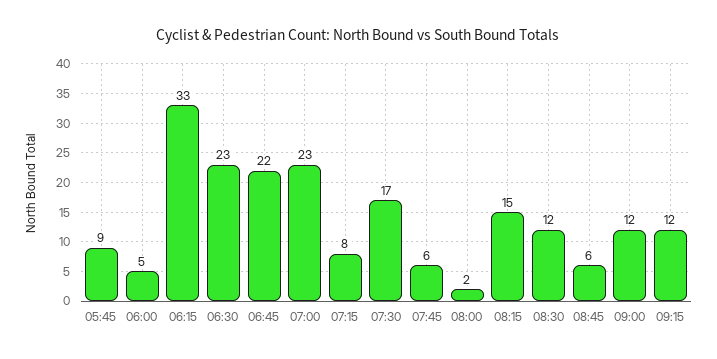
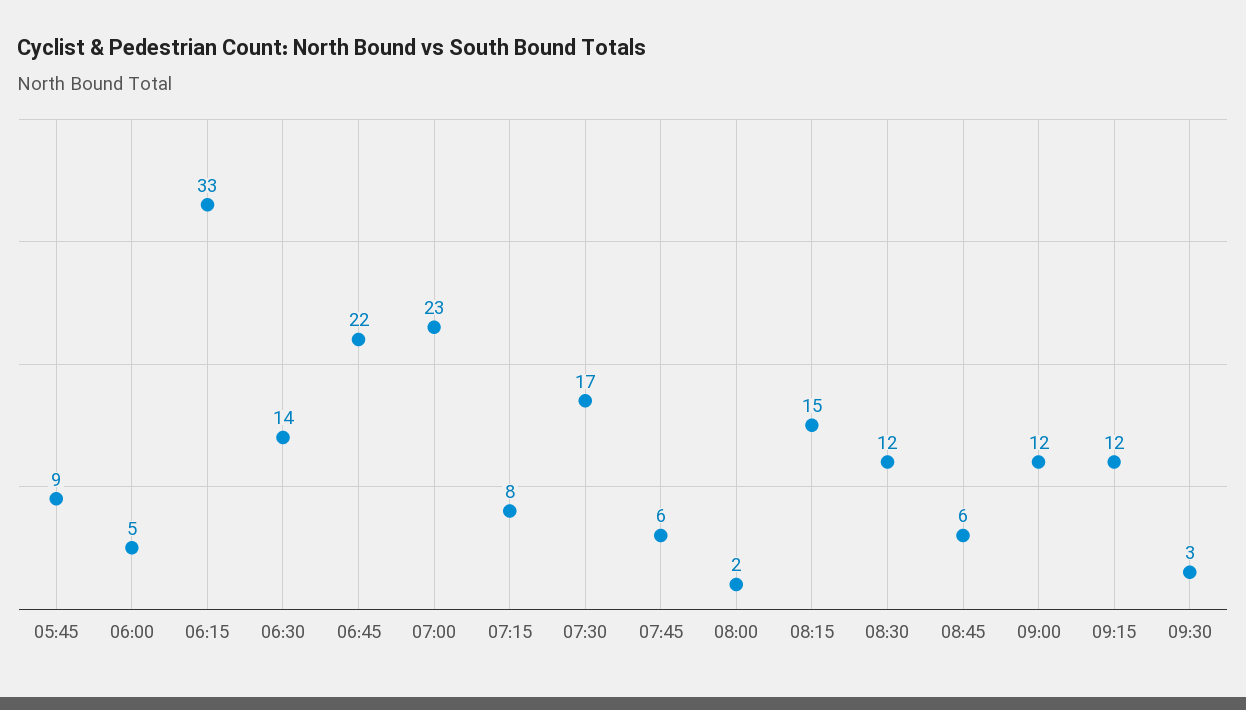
06:30: 23 -> 14
09:30: none -> 3

